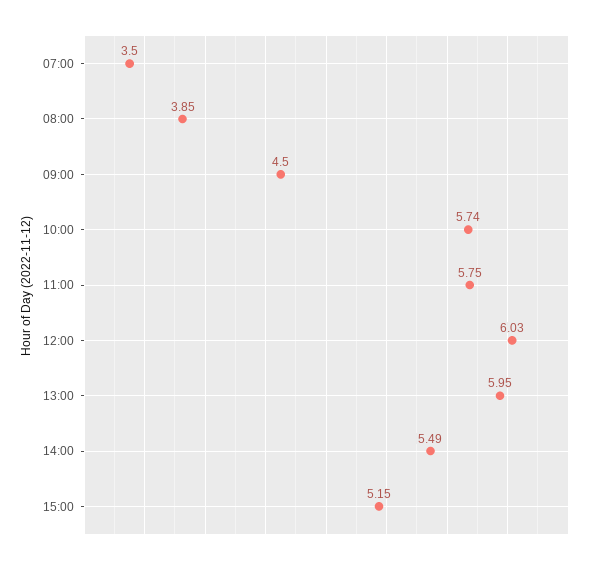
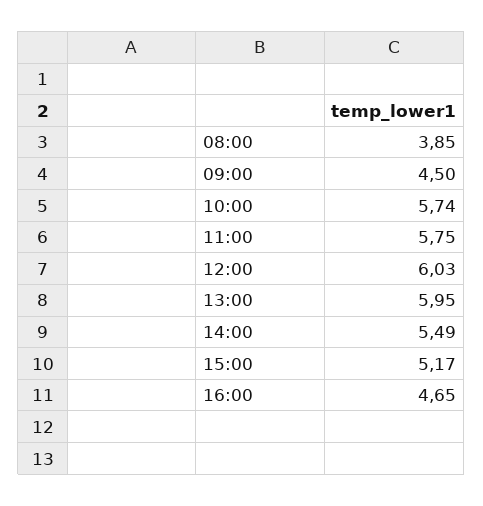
07:00: 3.5 -> none
15:00: 5.15 -> 5.17
16:00: none -> 4.65

